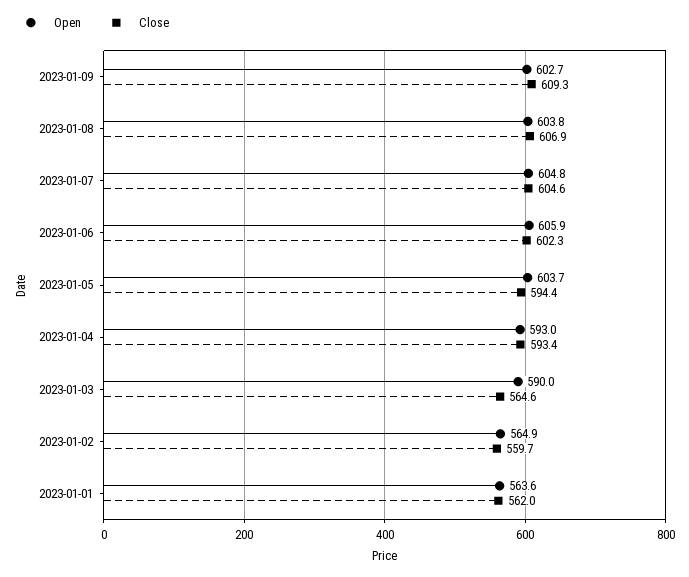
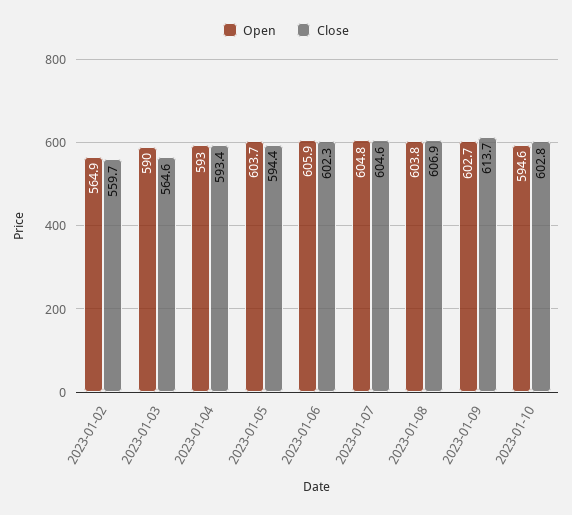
Close, 2023-01-09: 609.3 -> 613.7
Open, 2023-01-01: 563.6 -> none
Close, 2023-01-01: 562 -> none
Open, 2023-01-10: none -> 594.6
Close, 2023-01-10: none -> 602.8

